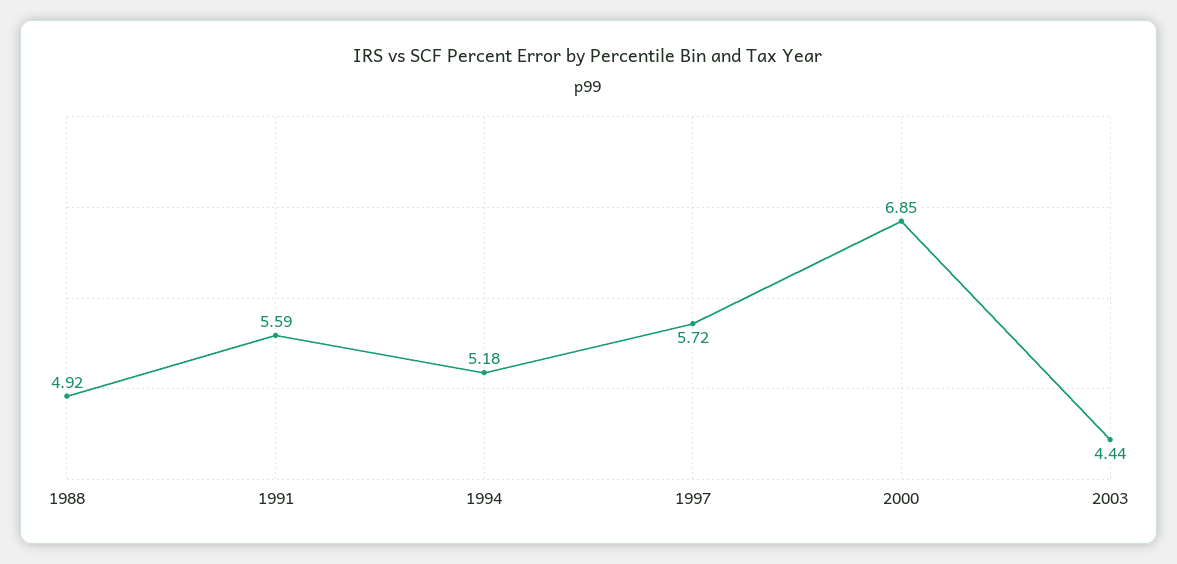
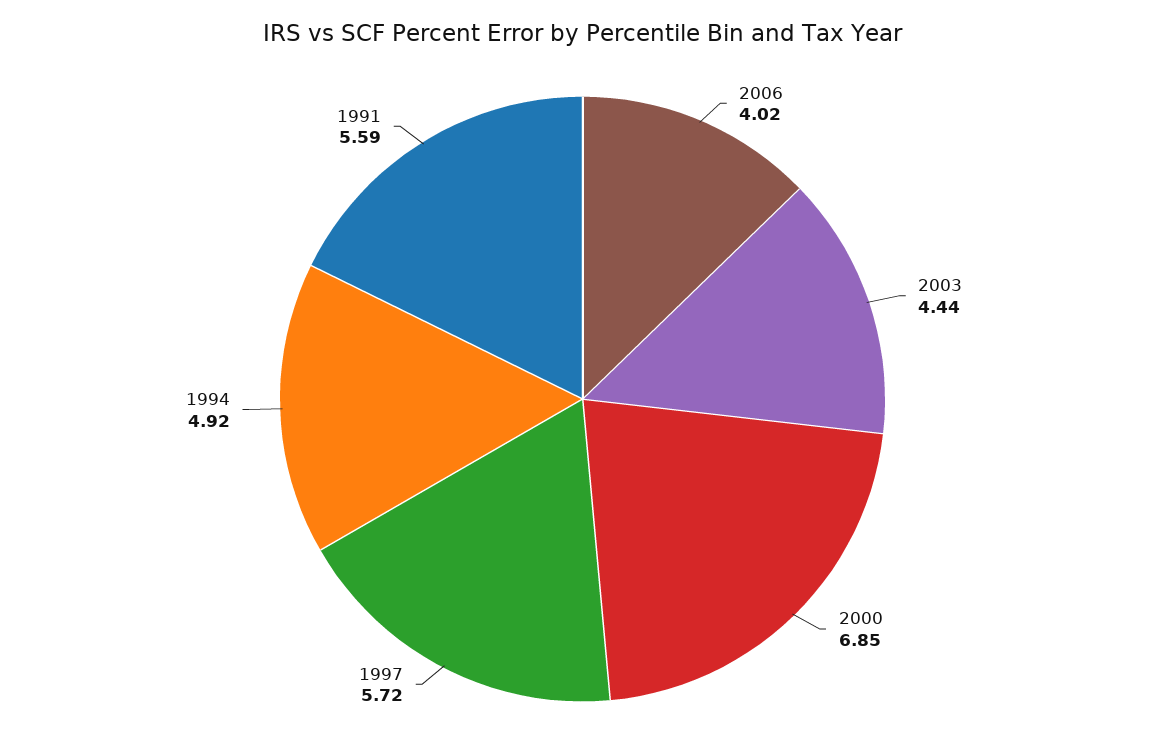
1988: 4.92 -> none
1994: 5.18 -> 4.92
2006: none -> 4.02

